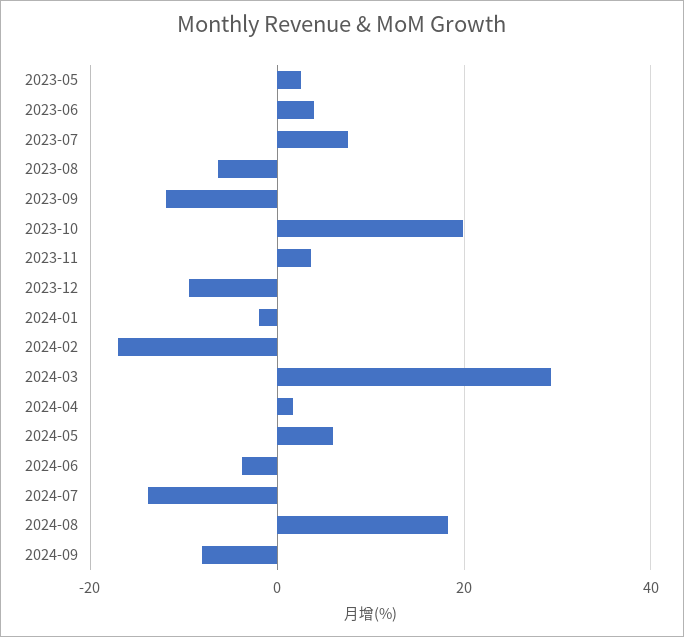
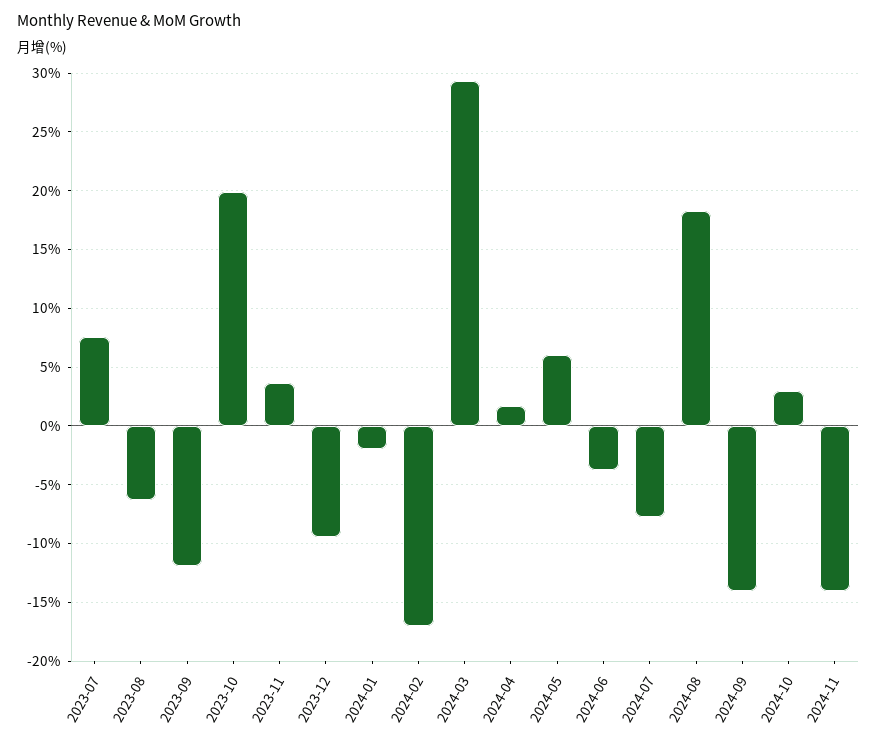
2023-05: 2 -> none
2023-06: 4 -> none
2024-07: -14 -> -8
2024-09: -8 -> -14
2024-10: none -> 3
2024-11: none -> -14

